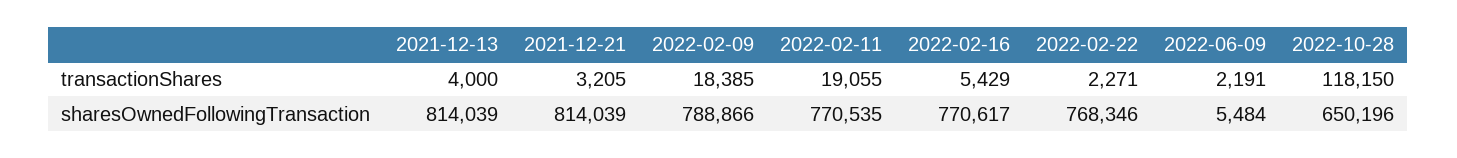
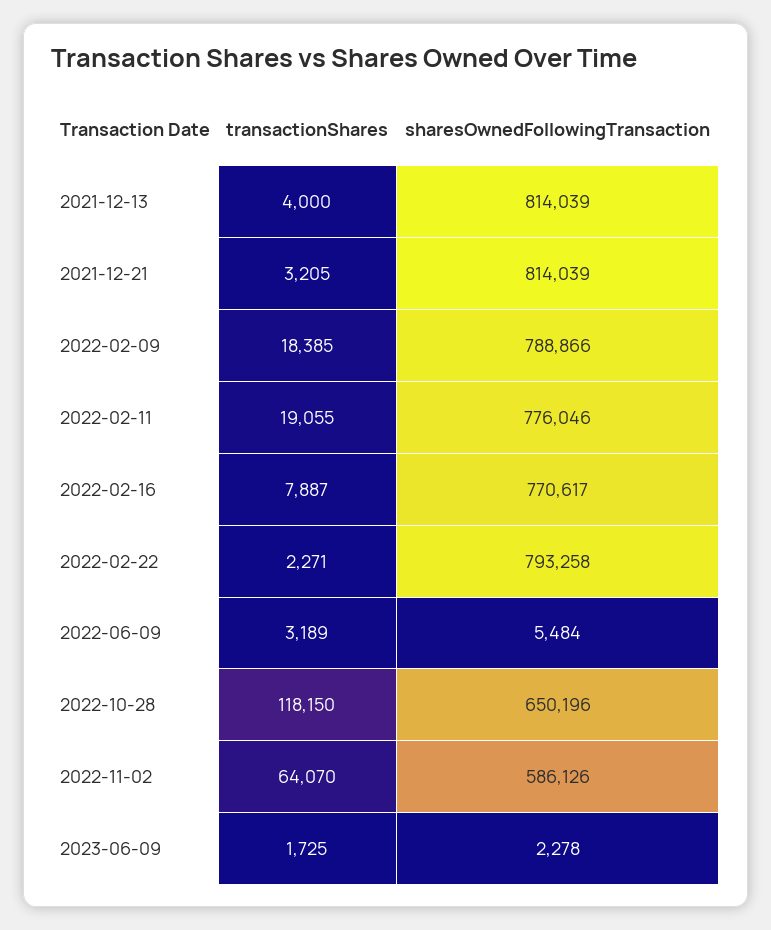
2022-02-16, transactionShares: 5429 -> 7887
2022-06-09, transactionShares: 2191 -> 3189
2022-02-11, sharesOwnedFollowingTransaction: 770535 -> 776046
2022-02-22, sharesOwnedFollowingTransaction: 768346 -> 793258
2022-11-02, transactionShares: none -> 64070
2022-11-02, sharesOwnedFollowingTransaction: none -> 586126
2023-06-09, transactionShares: none -> 1725
2023-06-09, sharesOwnedFollowingTransaction: none -> 2278

